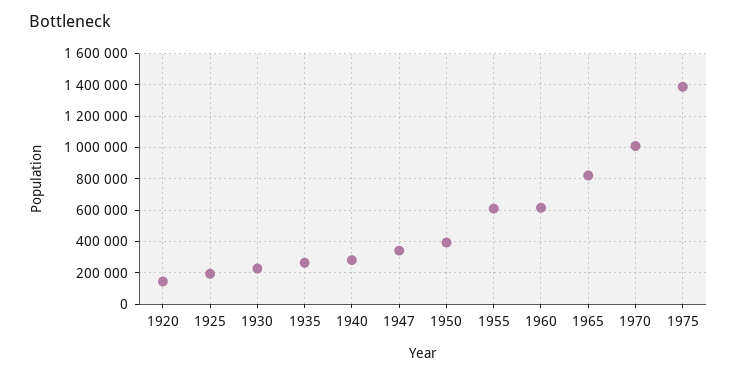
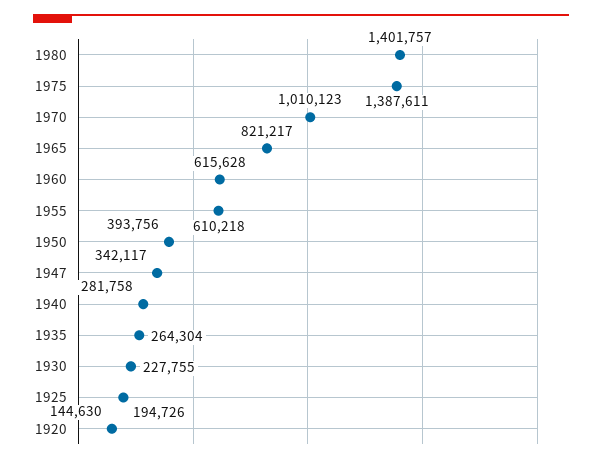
1980: none -> 1401757

